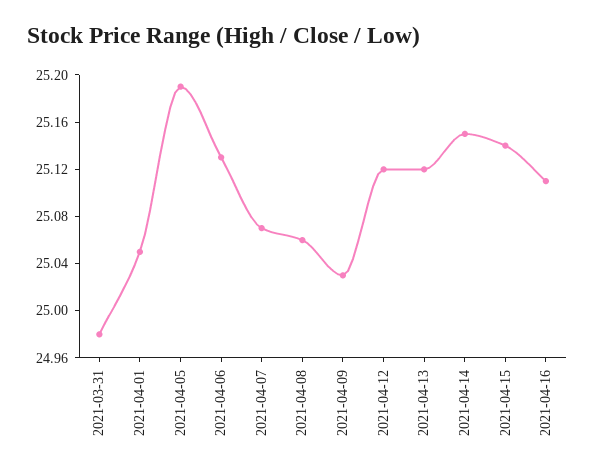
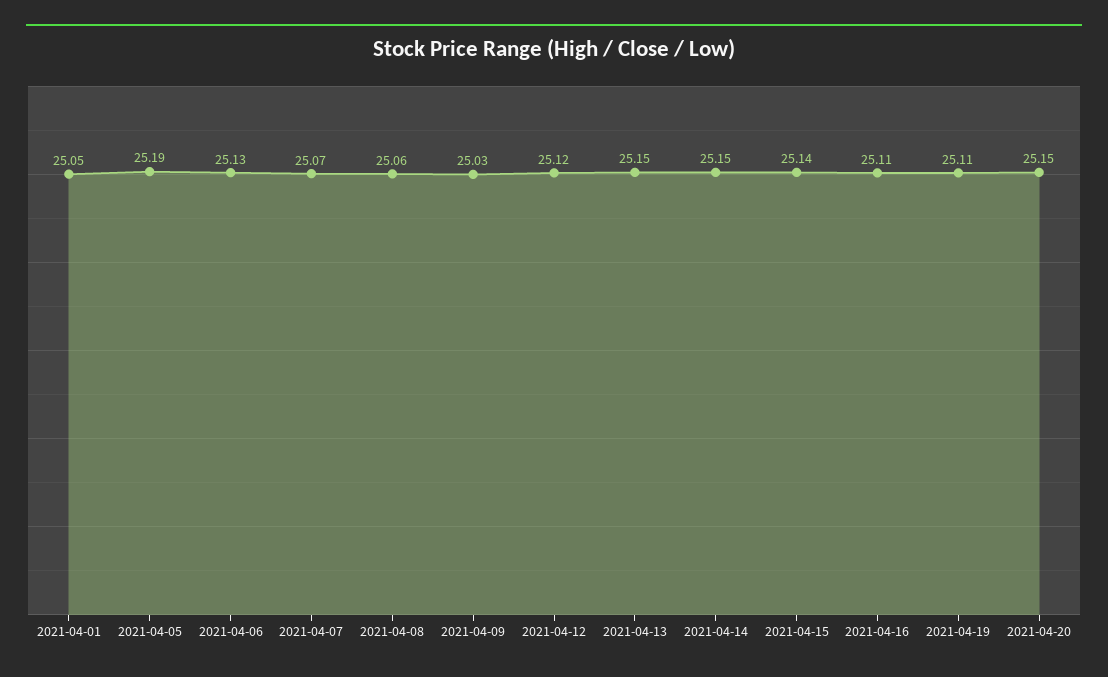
2021-03-31: 24.98 -> none
2021-04-13: 25.12 -> 25.15
2021-04-19: none -> 25.11
2021-04-20: none -> 25.15

